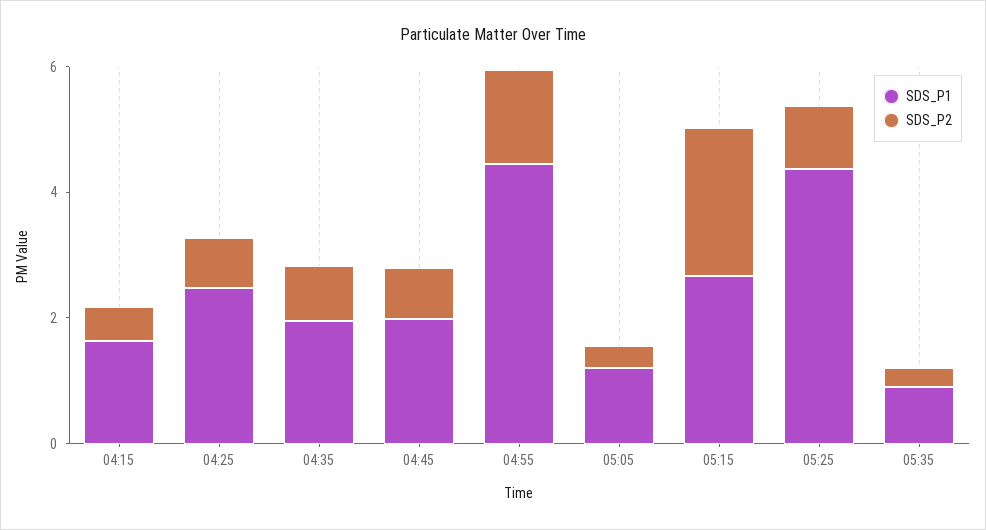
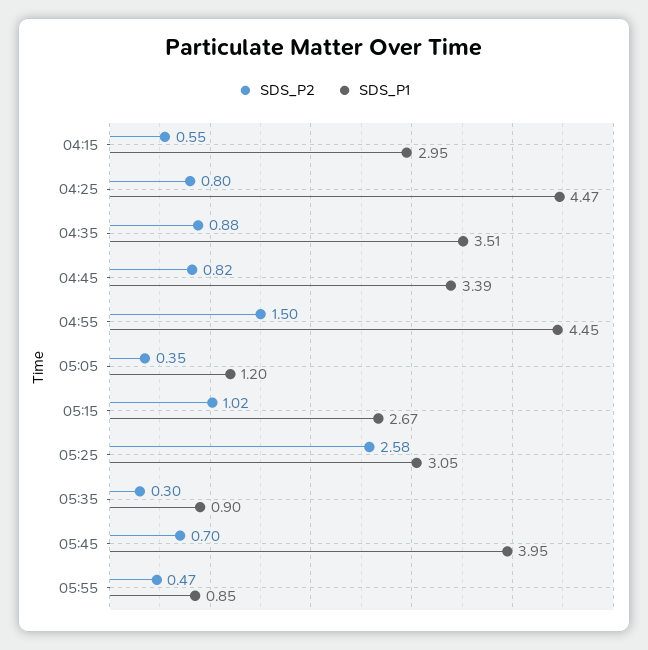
SDS_P1, 04:15: 1.5 -> 2.95
SDS_P1, 04:25: 2.5 -> 4.47
SDS_P1, 04:35: 2 -> 3.51
SDS_P1, 04:45: 2 -> 3.39
SDS_P2, 05:15: 2.5 -> 1.02
SDS_P1, 05:25: 4.5 -> 3.05
SDS_P2, 05:25: 1 -> 2.58
SDS_P2, 05:45: none -> 0.7
SDS_P1, 05:45: none -> 3.95
SDS_P2, 05:55: none -> 0.47
SDS_P1, 05:55: none -> 0.85

